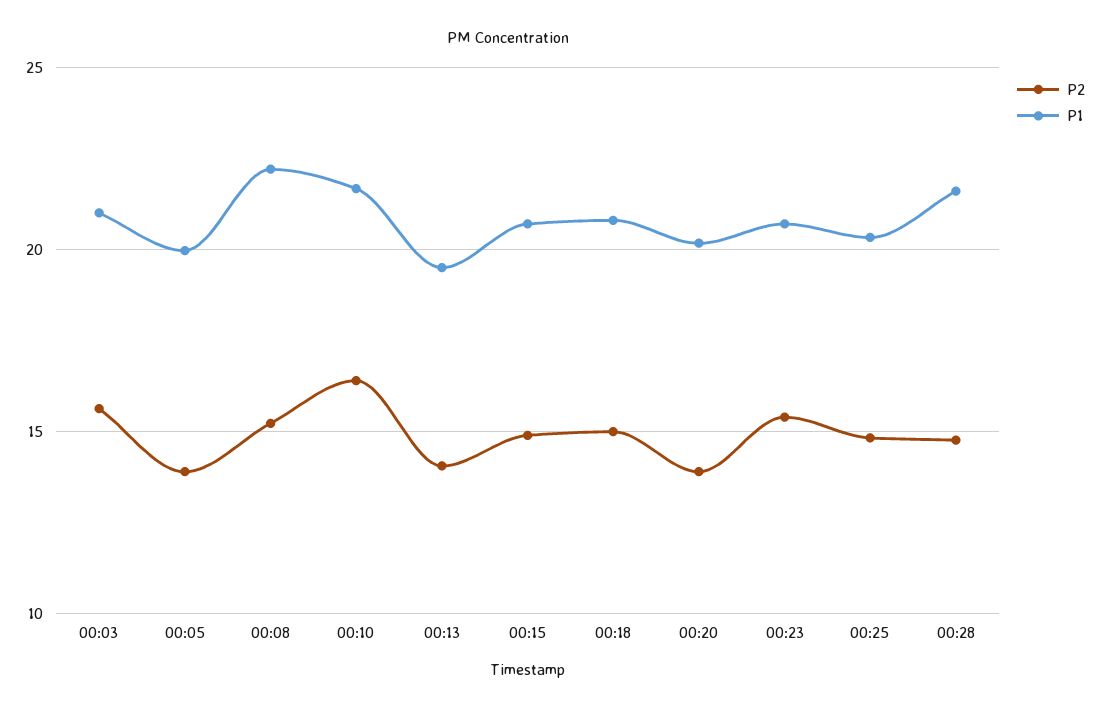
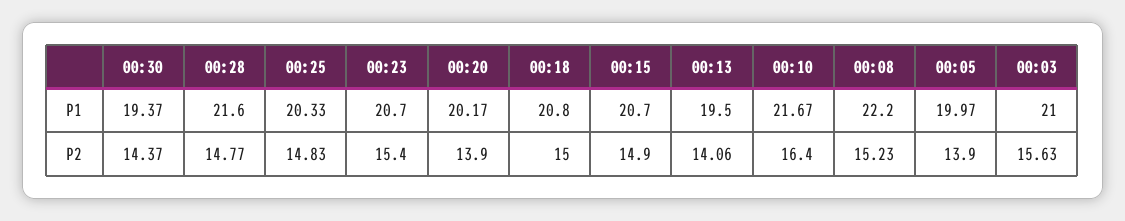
P1, 00:30: none -> 19.37
P2, 00:30: none -> 14.37

